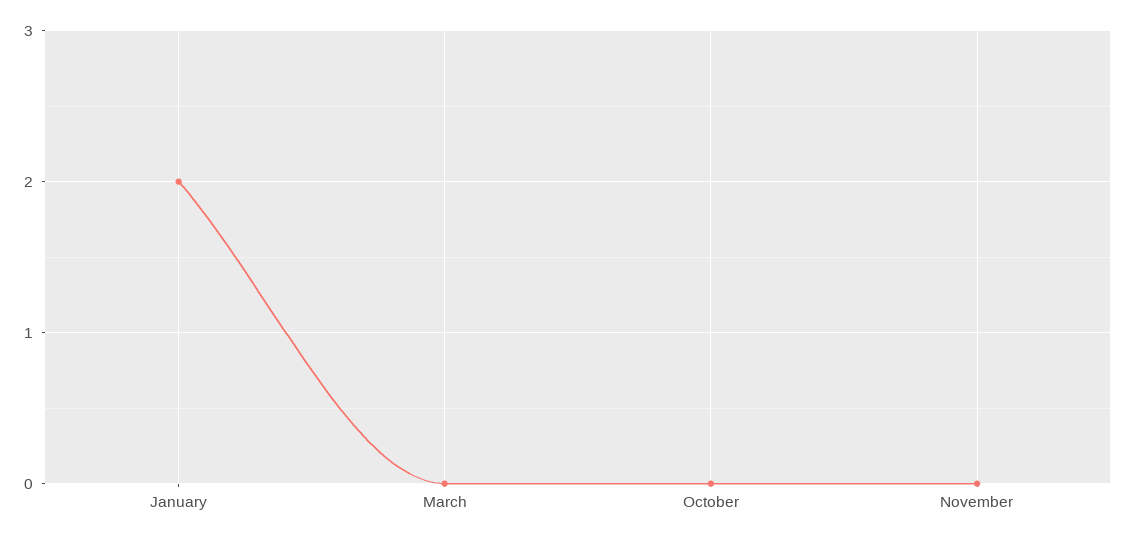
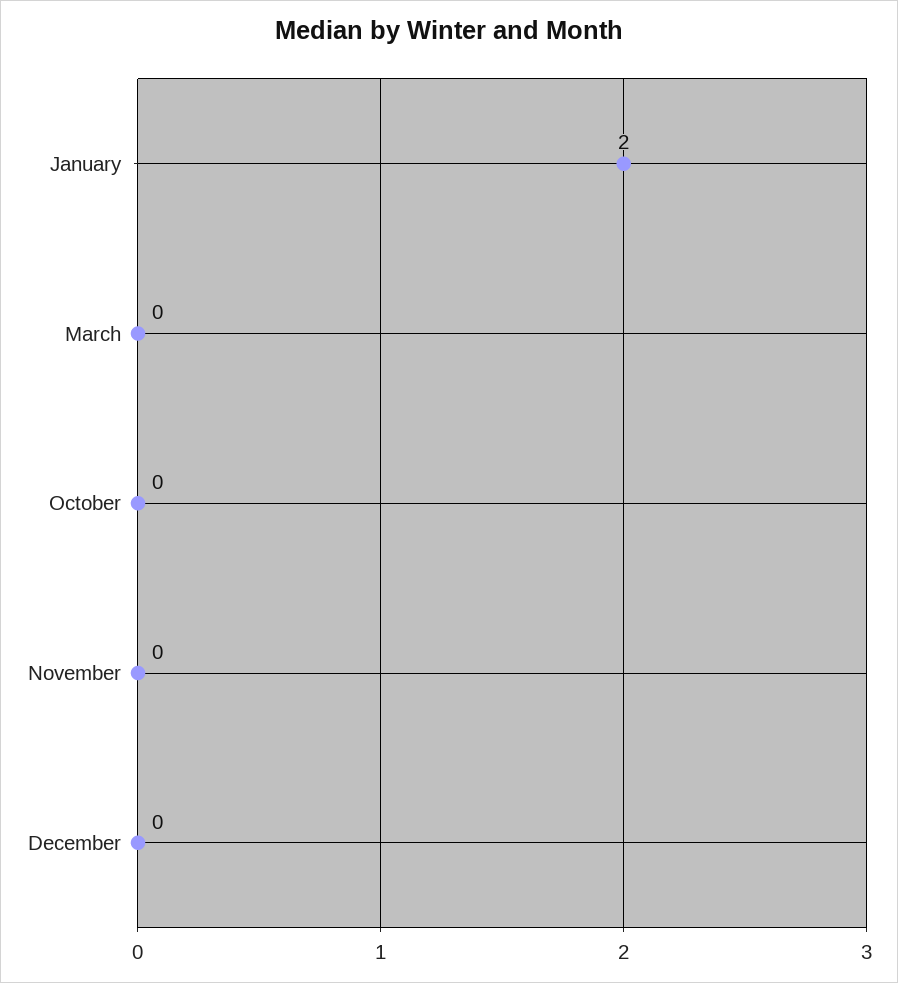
December: none -> 0

